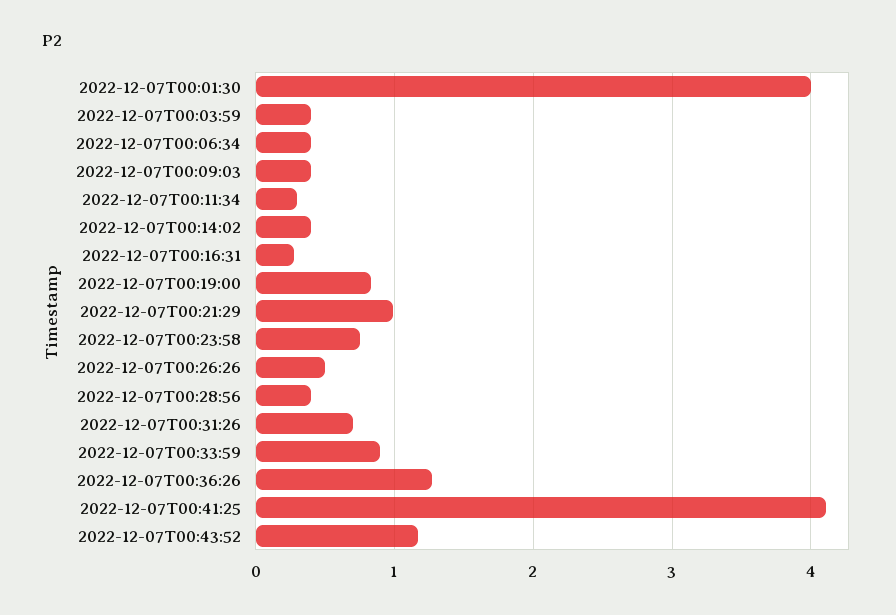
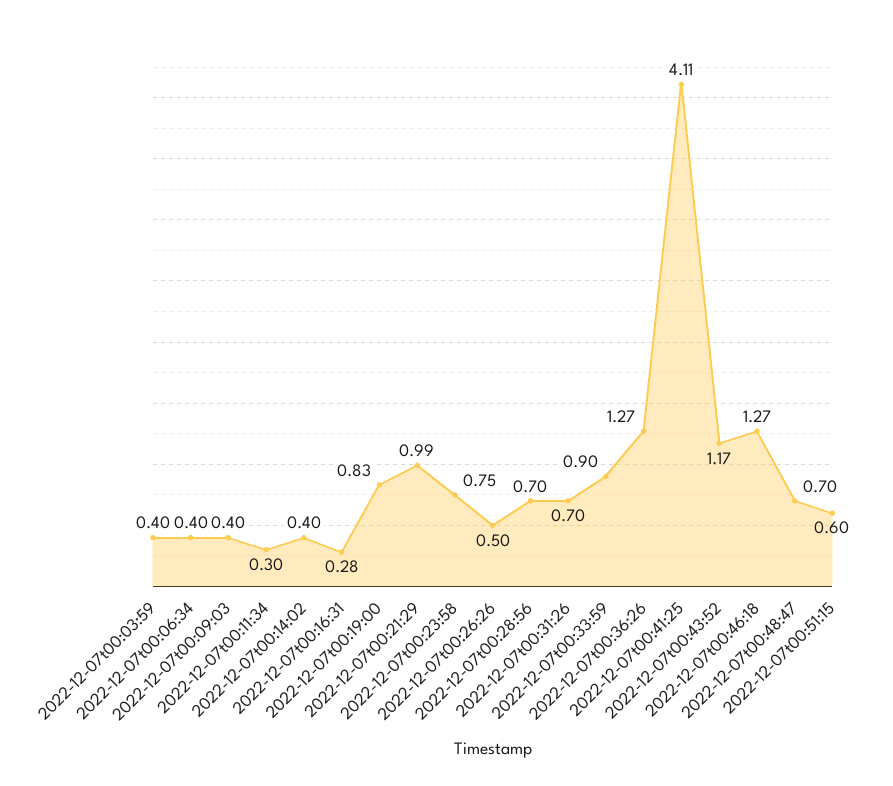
2022-12-07T00:01:30: 4 -> none
2022-12-07T00:28:56: 0.4 -> 0.7
2022-12-07t00:46:18: none -> 1.27
2022-12-07t00:48:47: none -> 0.7
2022-12-07t00:51:15: none -> 0.6

